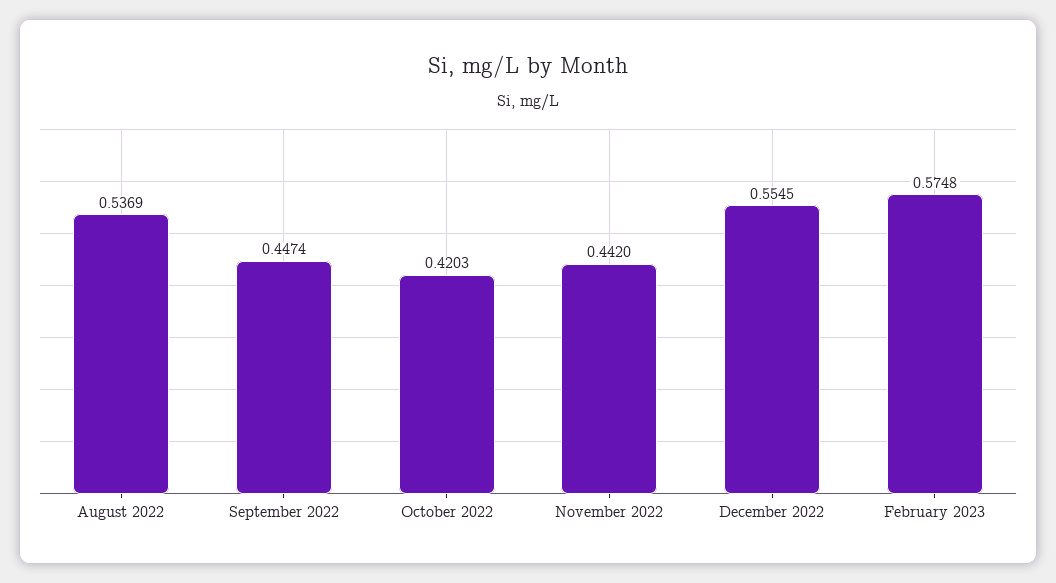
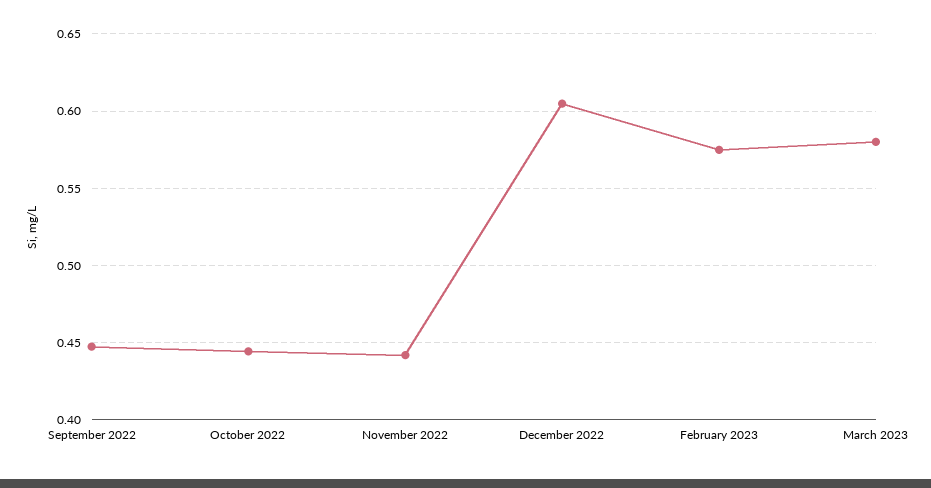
August 2022: 0.5369 -> none
October 2022: 0.4203 -> 0.445
December 2022: 0.5545 -> 0.605
March 2023: none -> 0.58

